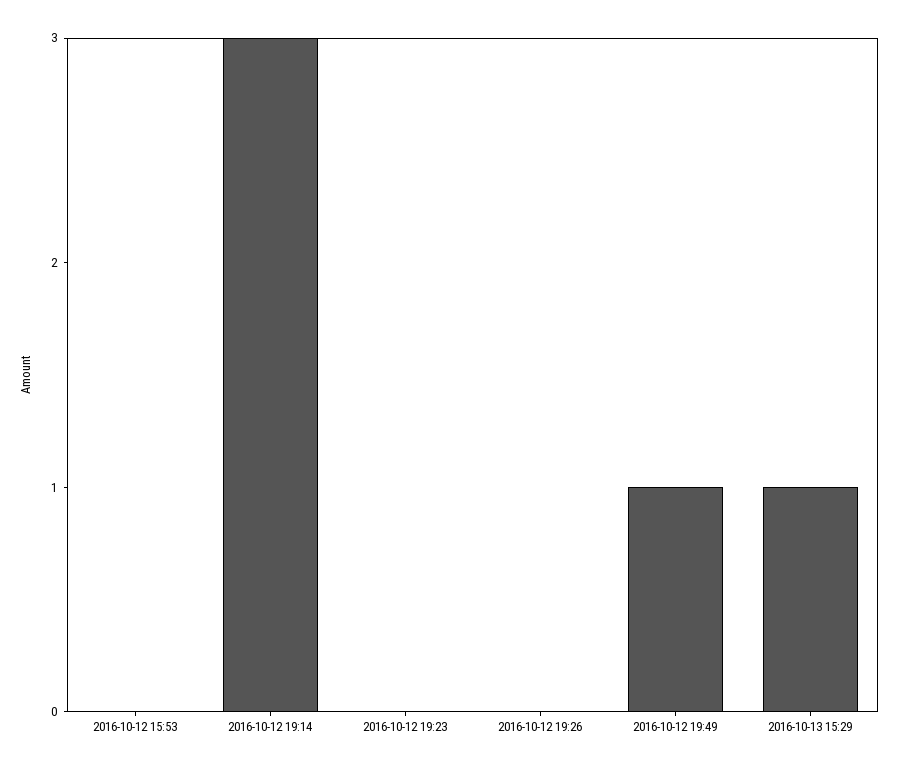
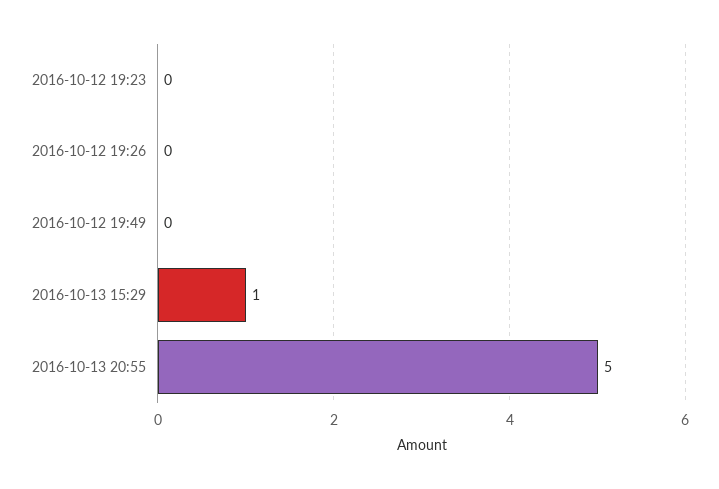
2016-10-12 15:53: 0 -> none
2016-10-12 19:14: 3 -> none
2016-10-12 19:49: 1 -> 0
2016-10-13 20:55: none -> 5

